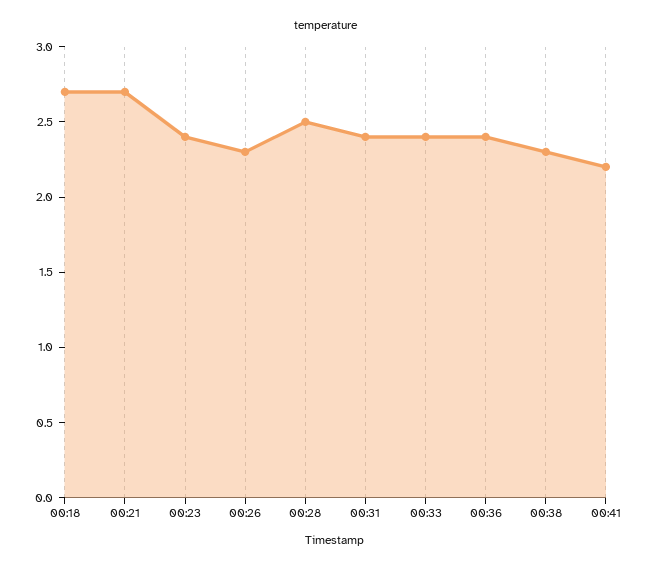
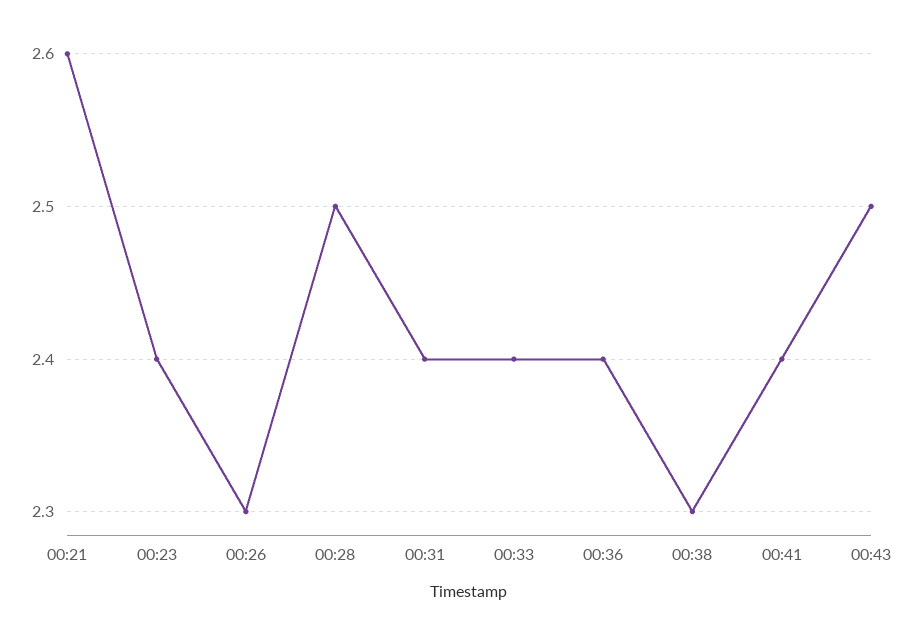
00:18: 2.7 -> none
00:21: 2.7 -> 2.6
00:41: 2.2 -> 2.4
00:43: none -> 2.5

